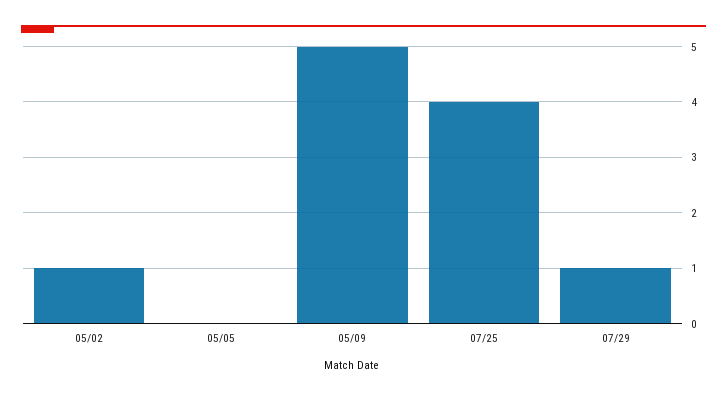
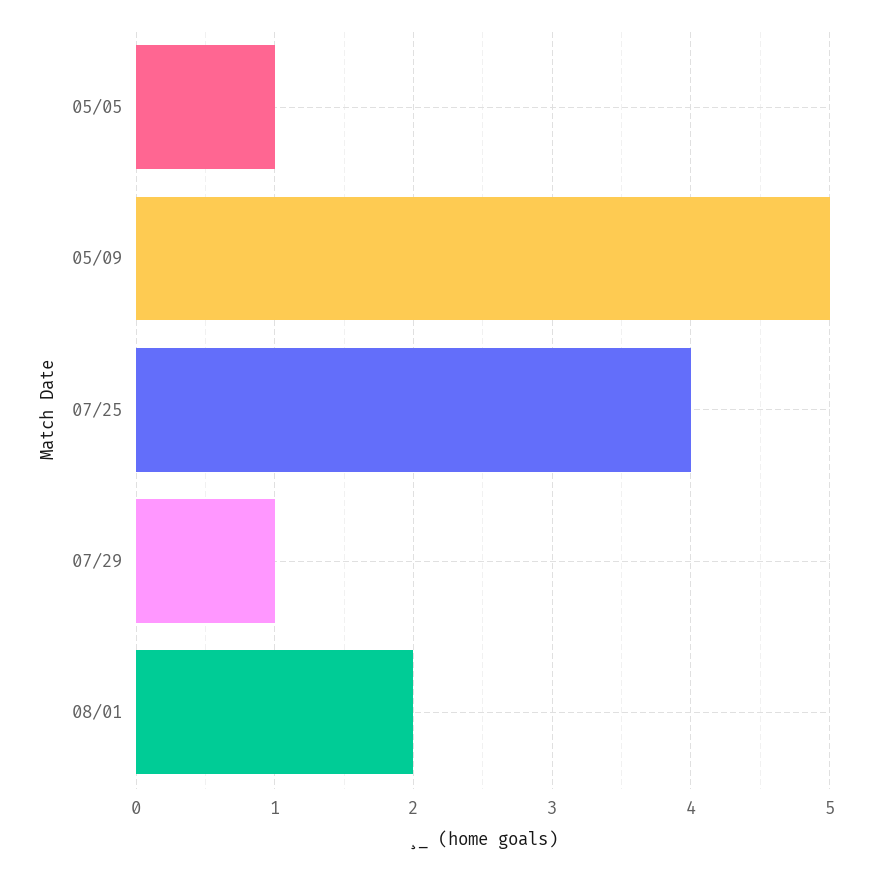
05/02: 1 -> none
05/05: 0 -> 1
08/01: none -> 2

